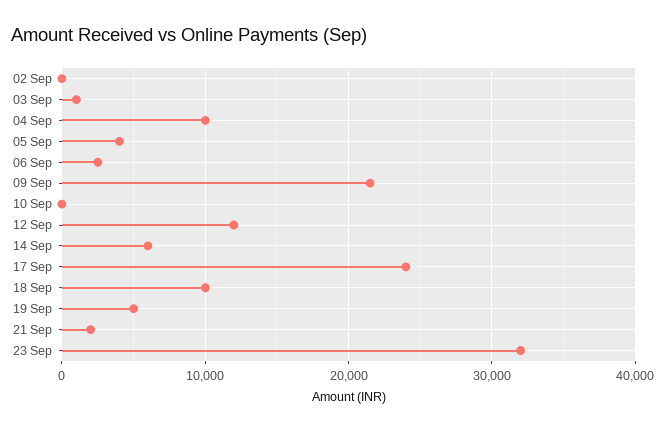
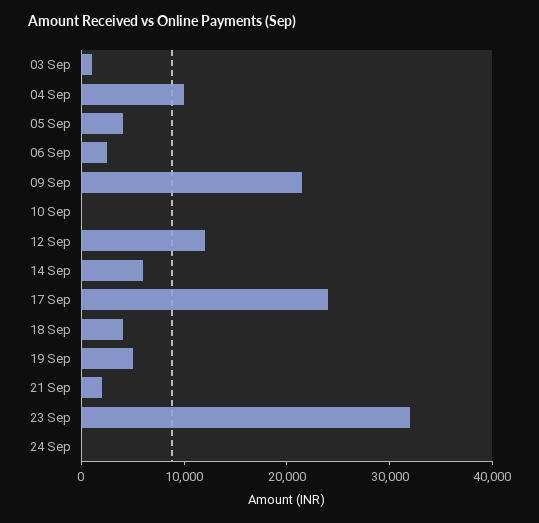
02 Sep: 0 -> none
18 Sep: 10000 -> 4000
24 Sep: none -> 0

